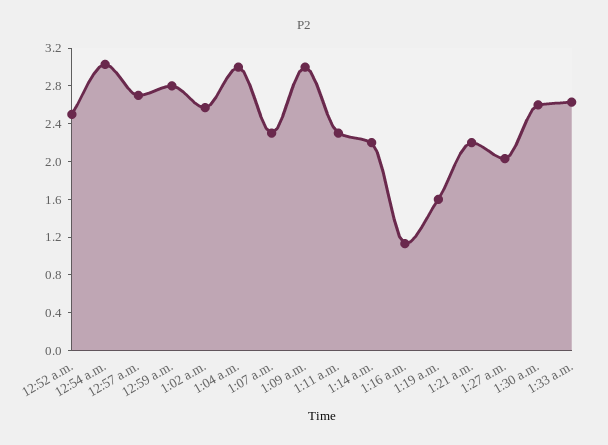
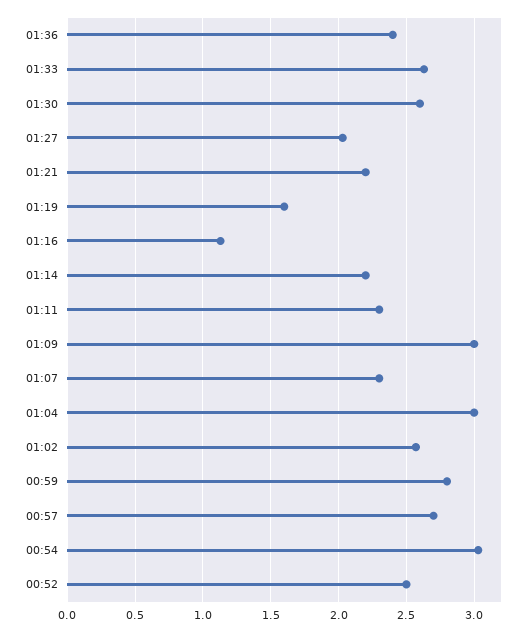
01:36: none -> 2.4

